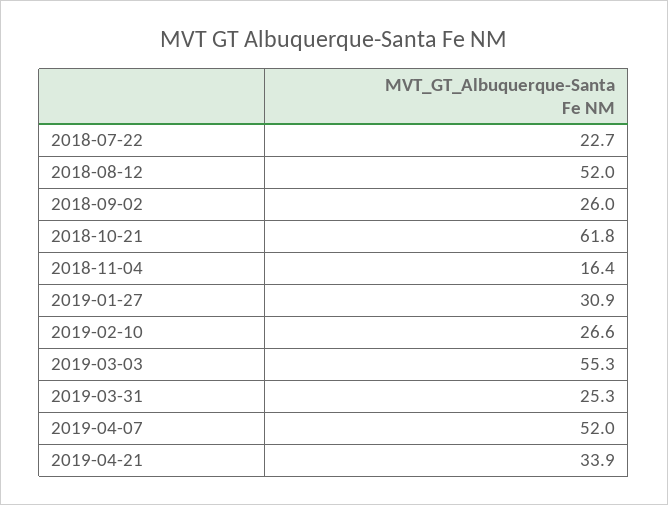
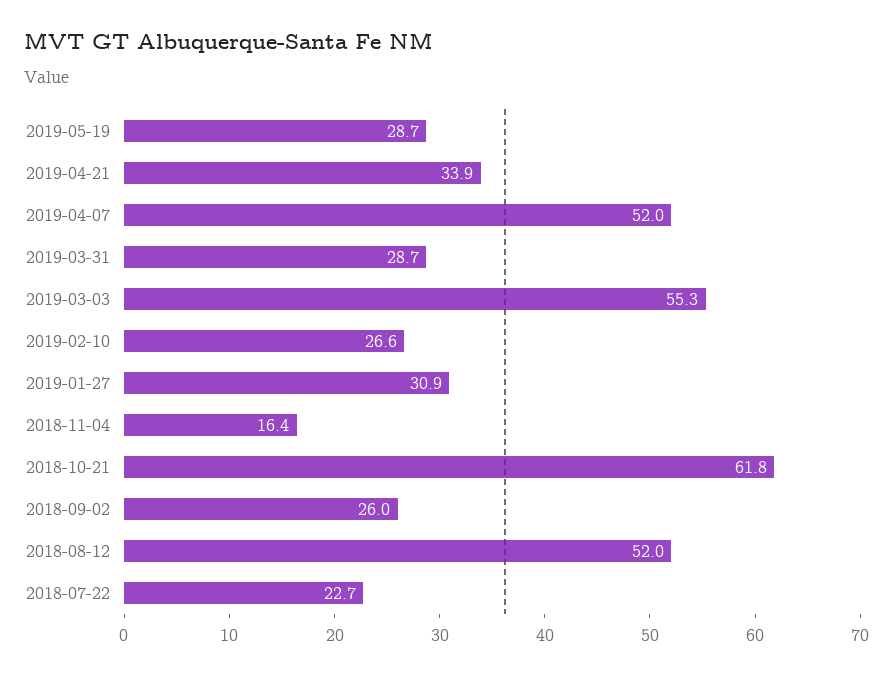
2019-03-31: 25.3 -> 28.7
2019-05-19: none -> 28.7

